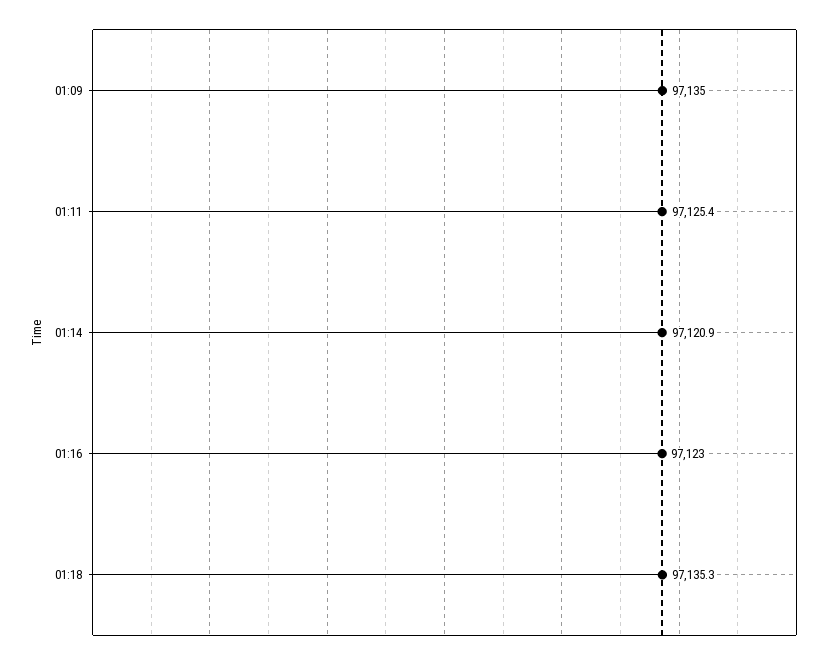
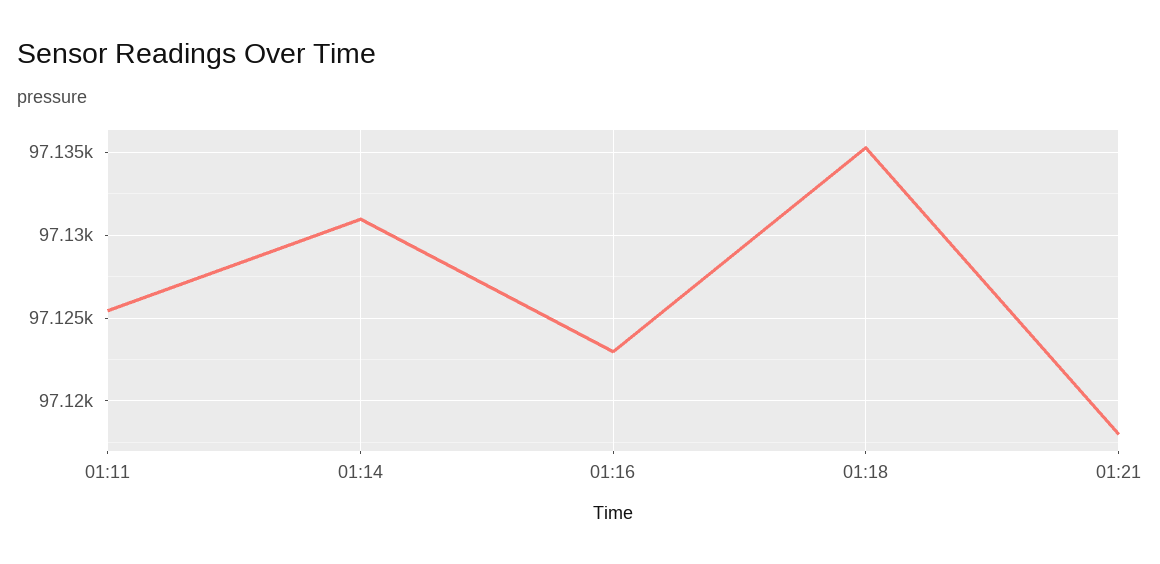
01:09: 97135 -> none
01:14: 97120.9 -> 97131
01:21: none -> 97118

